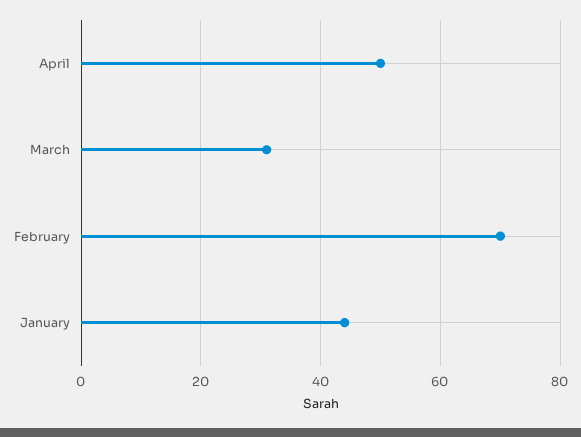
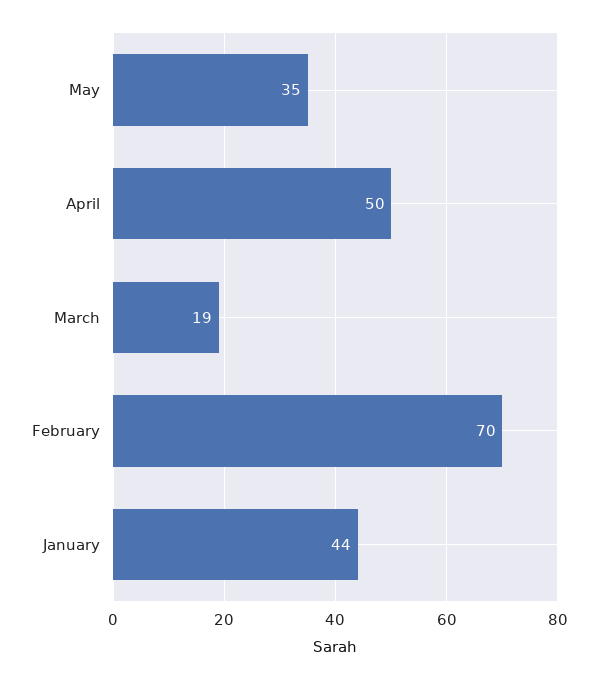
March: 30 -> 19
May: none -> 35

